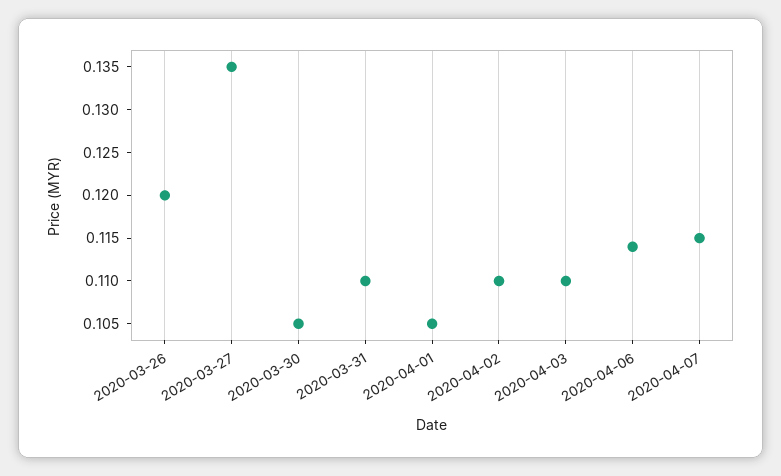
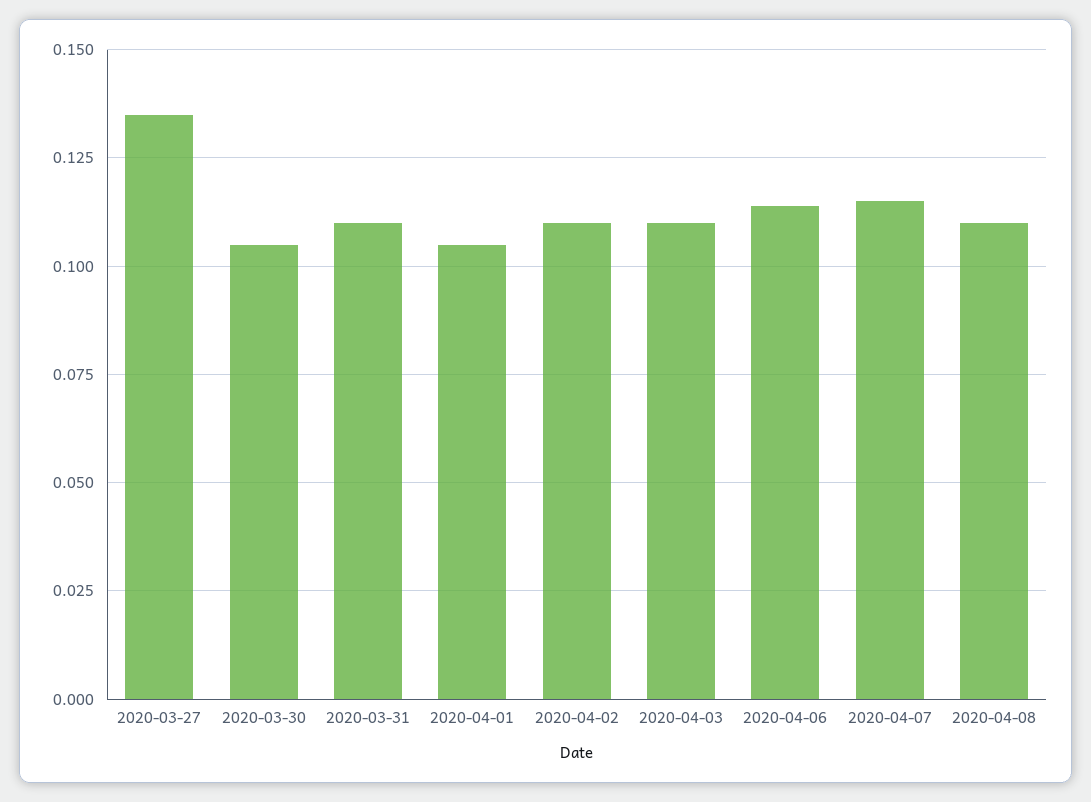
2020-03-26: 0.12 -> none
2020-04-08: none -> 0.11

